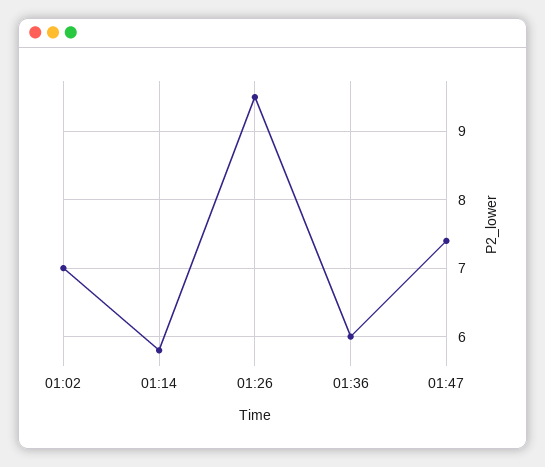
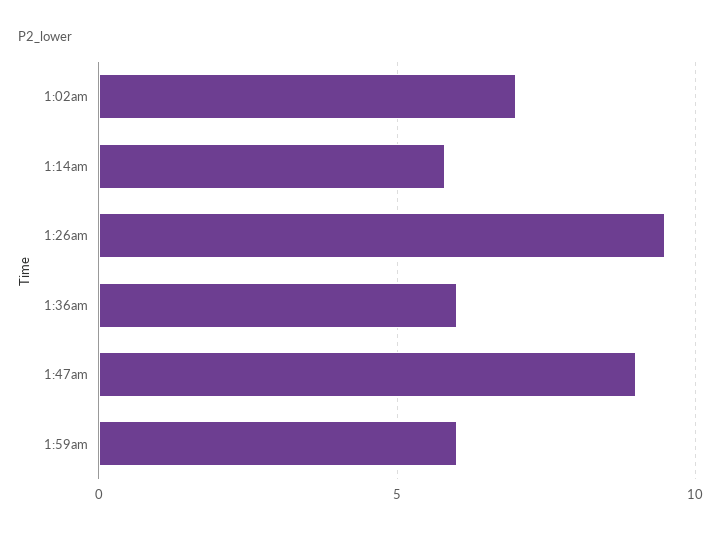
01:47: 7.4 -> 9
1:59am: none -> 6

